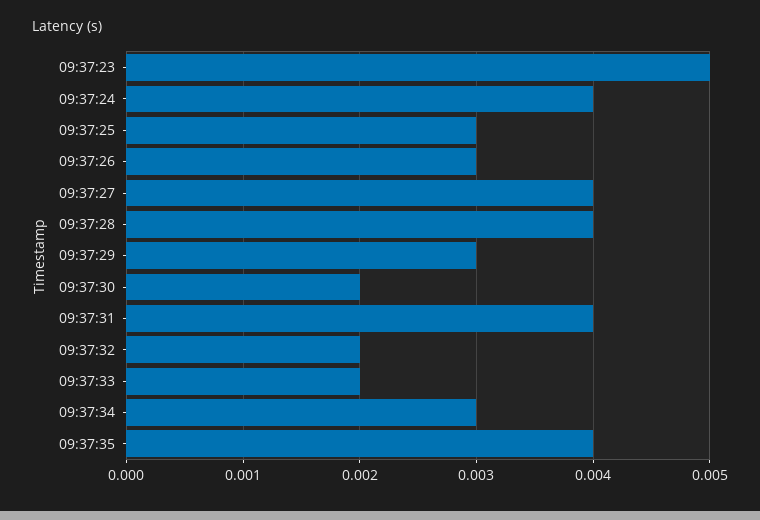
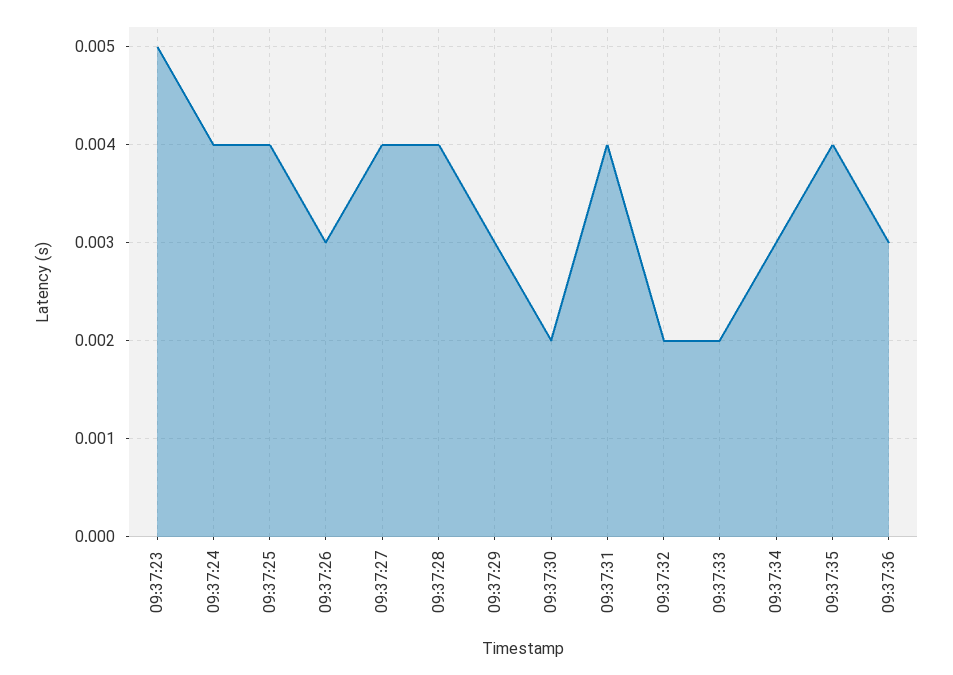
09:37:25: 0.003 -> 0.004
09:37:36: none -> 0.003

